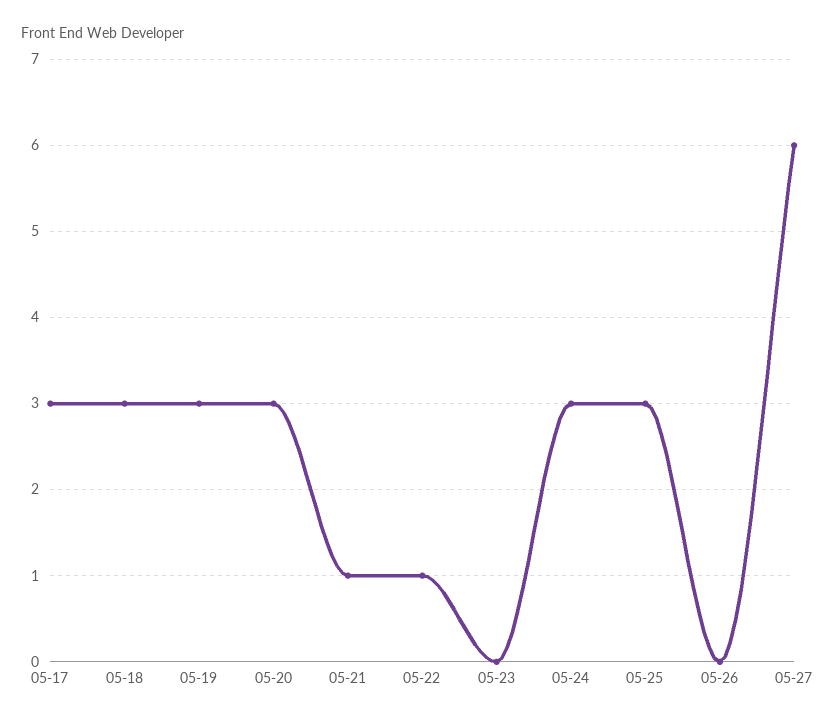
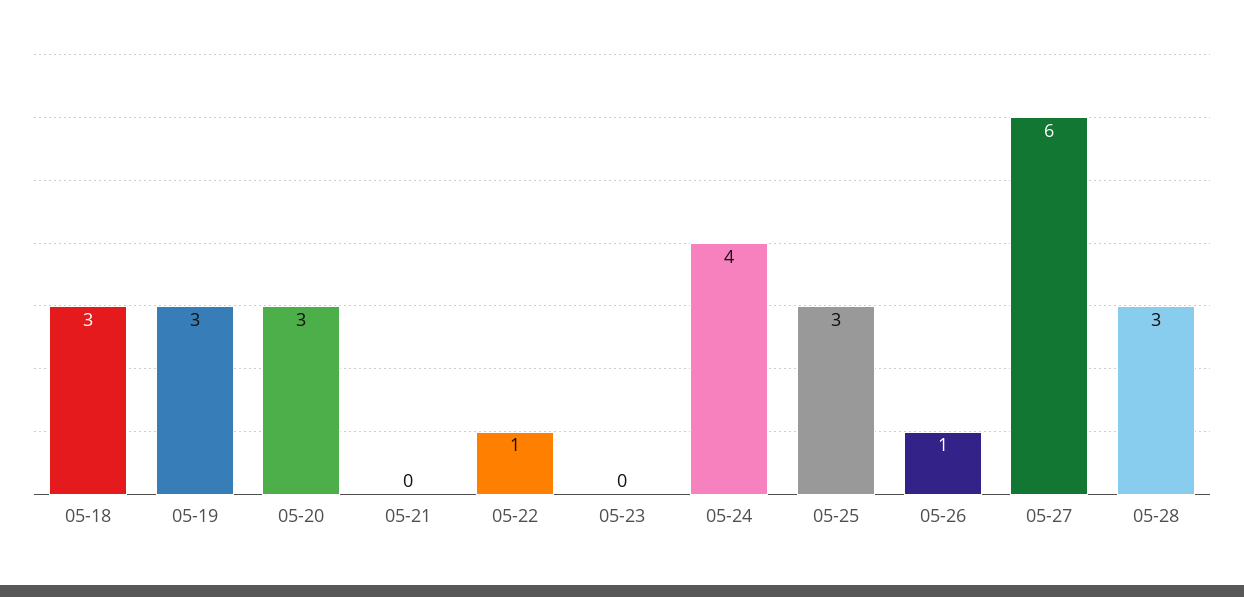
05-17: 3 -> none
05-21: 1 -> 0
05-24: 3 -> 4
05-26: 0 -> 1
05-28: none -> 3

